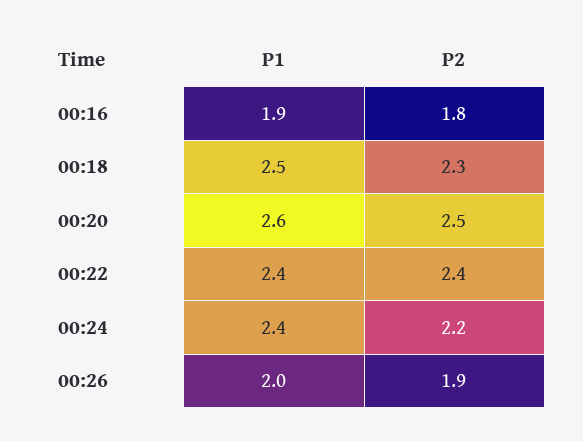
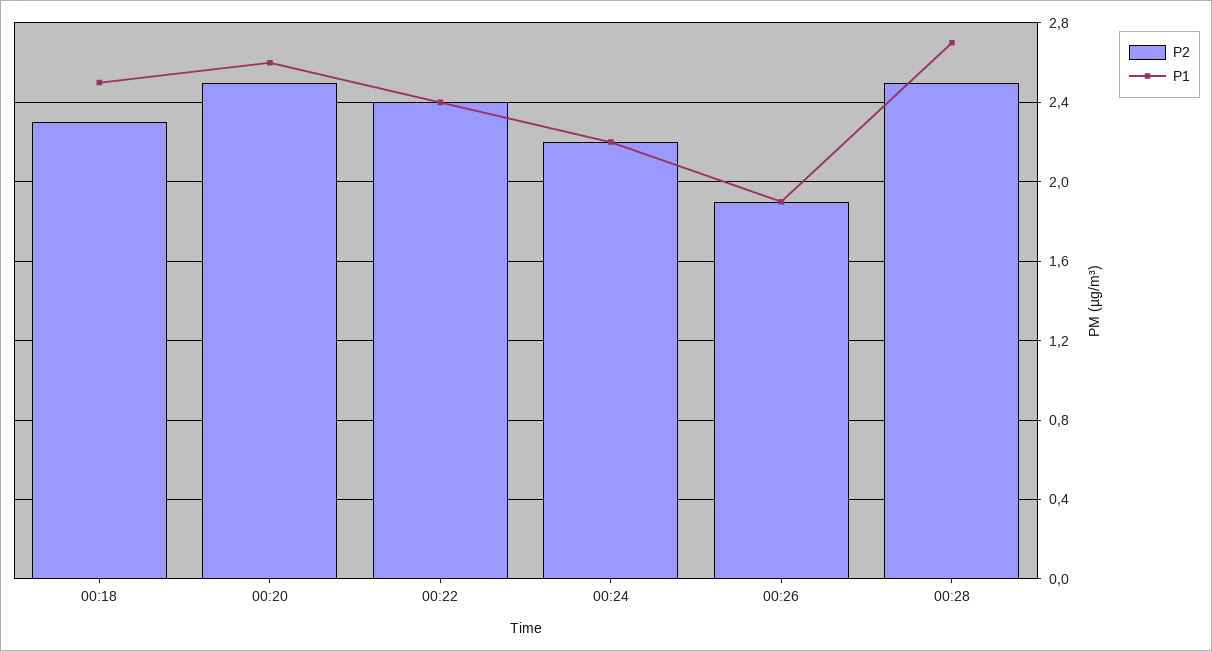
P1, 00:16: 1.9 -> none
P2, 00:16: 1.8 -> none
P1, 00:24: 2.4 -> 2.2
P1, 00:26: 2 -> 1.9
P2, 00:28: none -> 2.5
P1, 00:28: none -> 2.7

